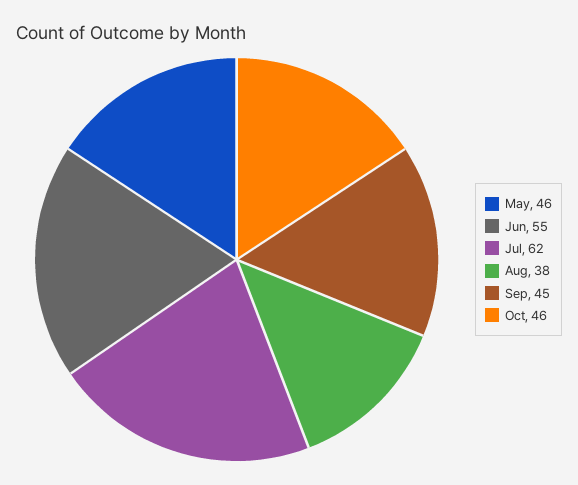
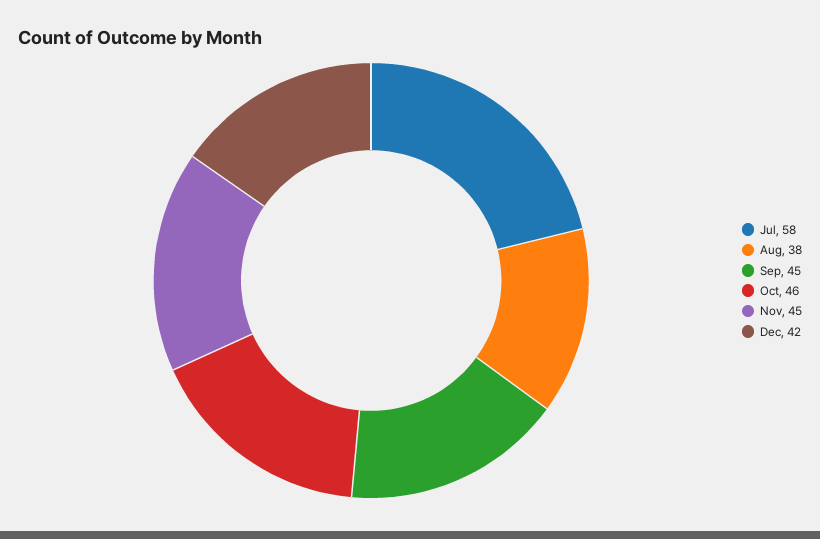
May: 46 -> none
Jun: 55 -> none
Jul: 62 -> 58
Nov: none -> 45
Dec: none -> 42

